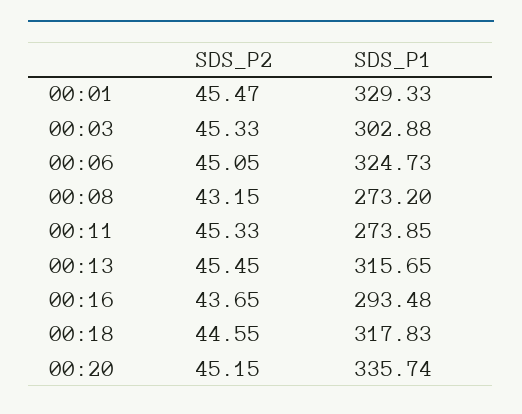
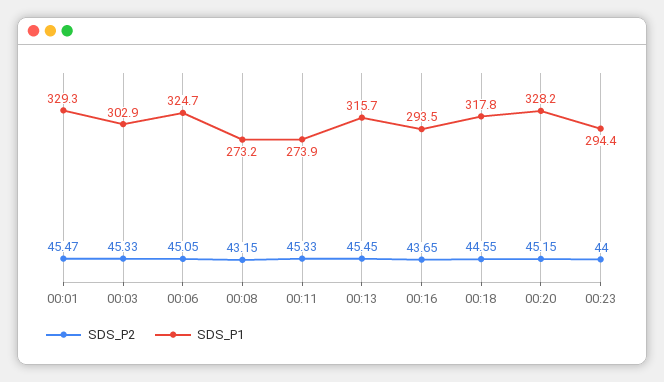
SDS_P1, 00:20: 335.74 -> 328.2
SDS_P2, 00:23: none -> 44
SDS_P1, 00:23: none -> 294.4

